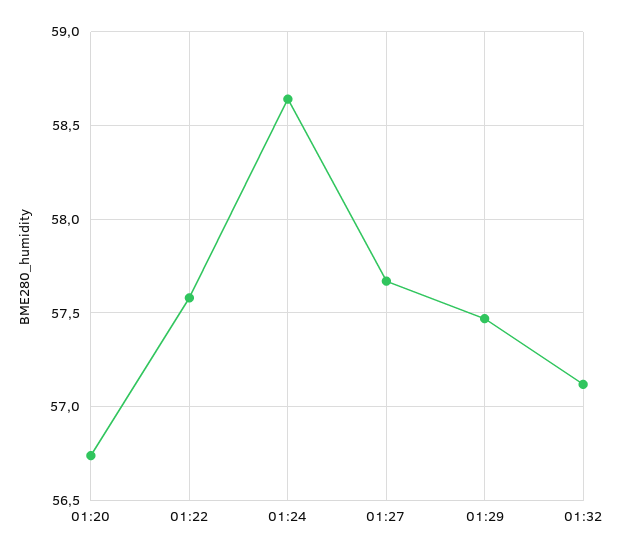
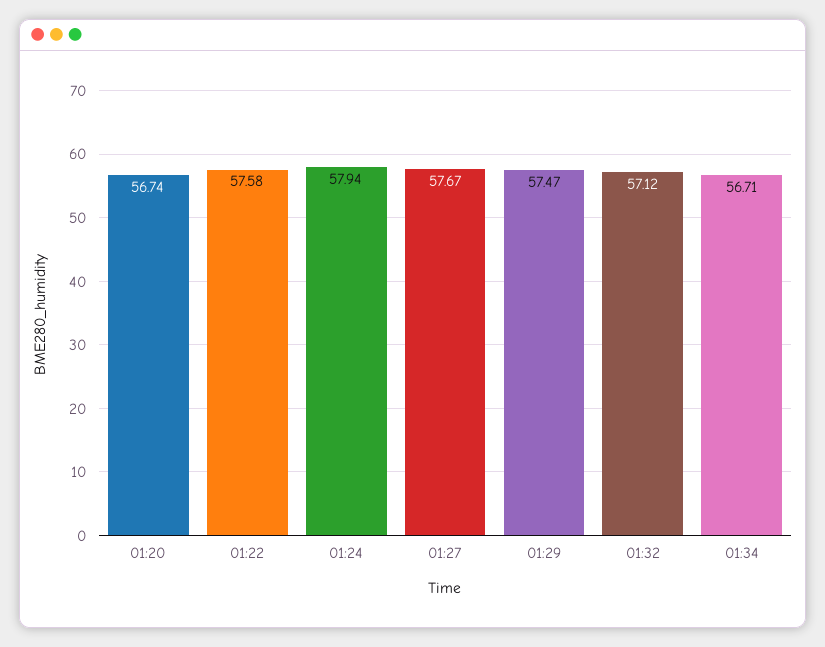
01:24: 58.65 -> 57.94
01:34: none -> 56.71

